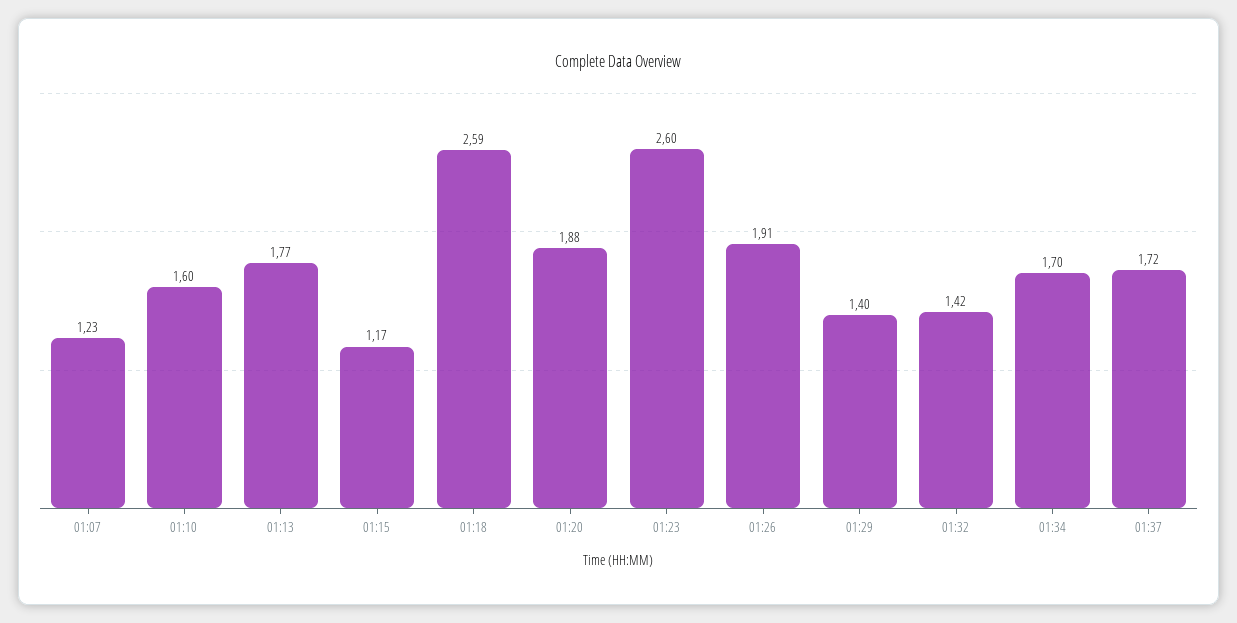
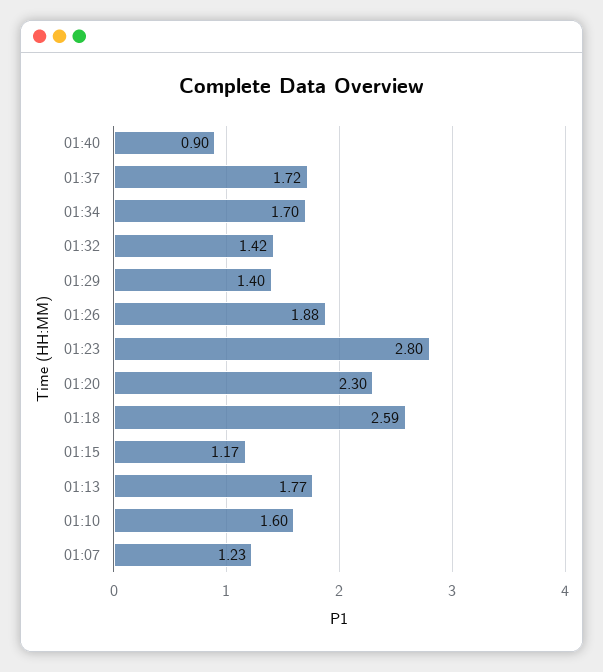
01:20: 1.88 -> 2.3
01:23: 2.6 -> 2.8
01:26: 1.91 -> 1.88
01:40: none -> 0.9

